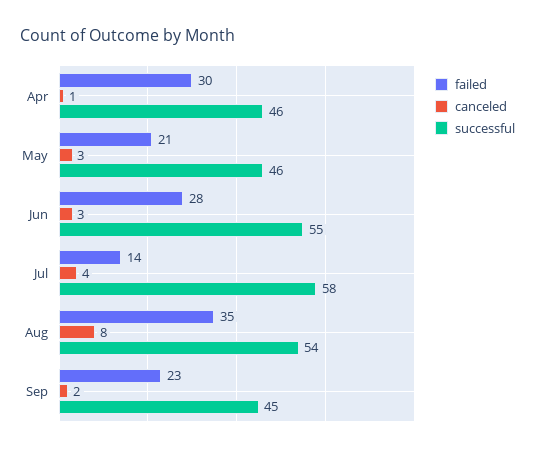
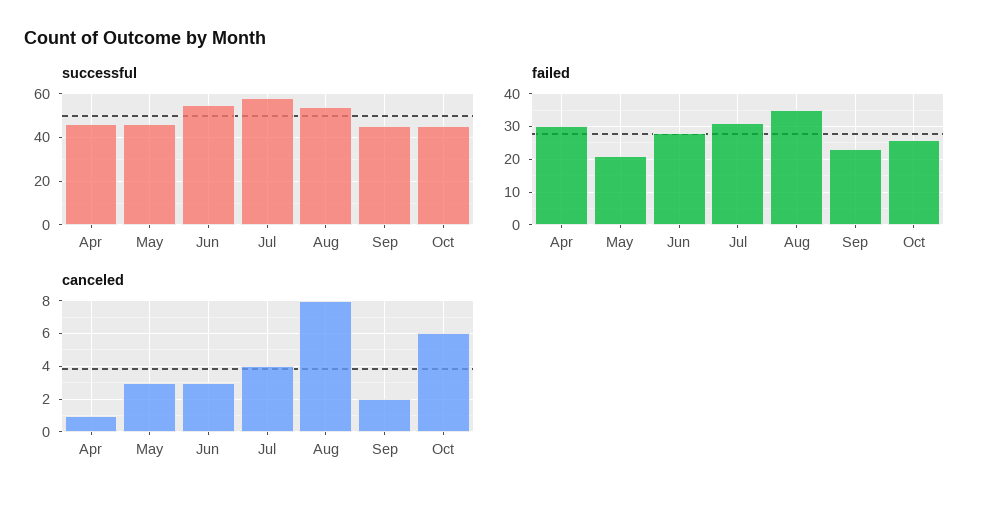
failed, Jul: 14 -> 30
successful, Oct: none -> 45
failed, Oct: none -> 25
canceled, Oct: none -> 6

